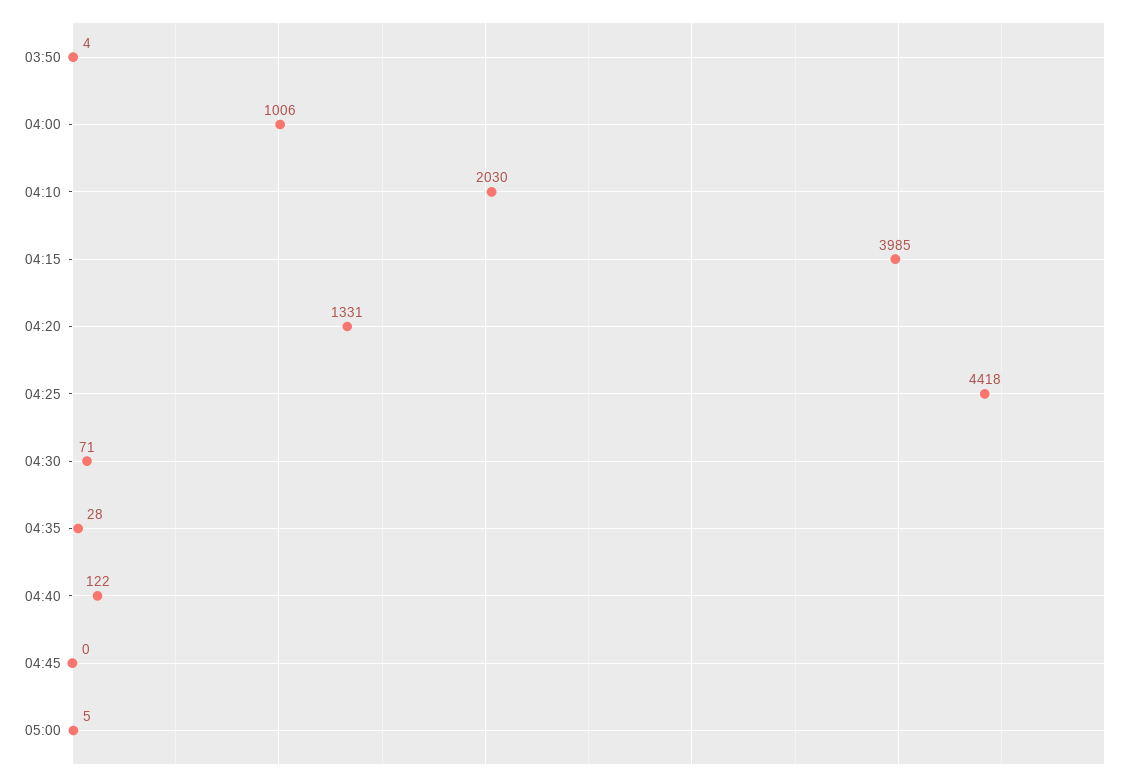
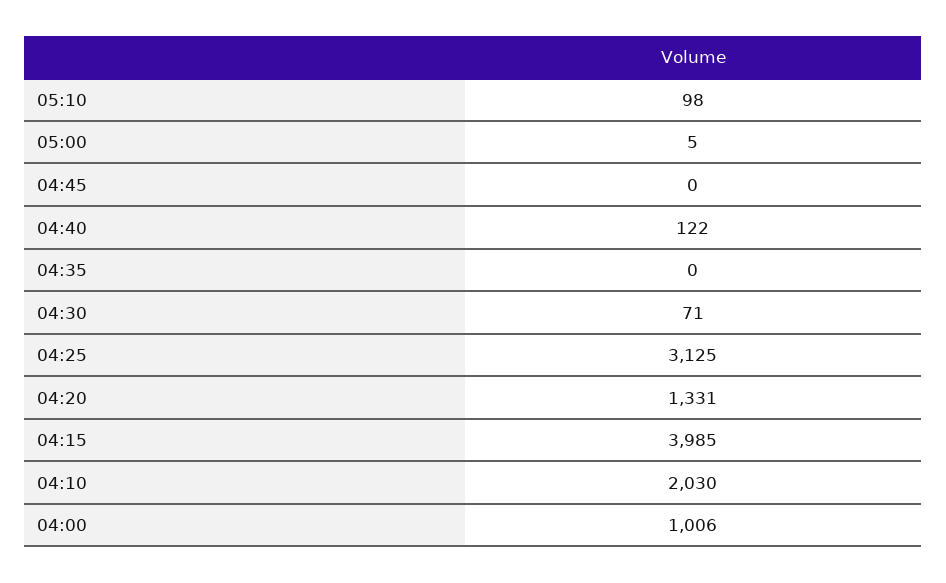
03:50: 4 -> none
04:25: 4418 -> 3125
04:35: 28 -> 0
05:10: none -> 98

